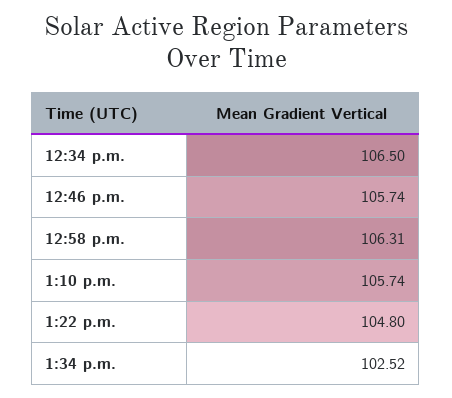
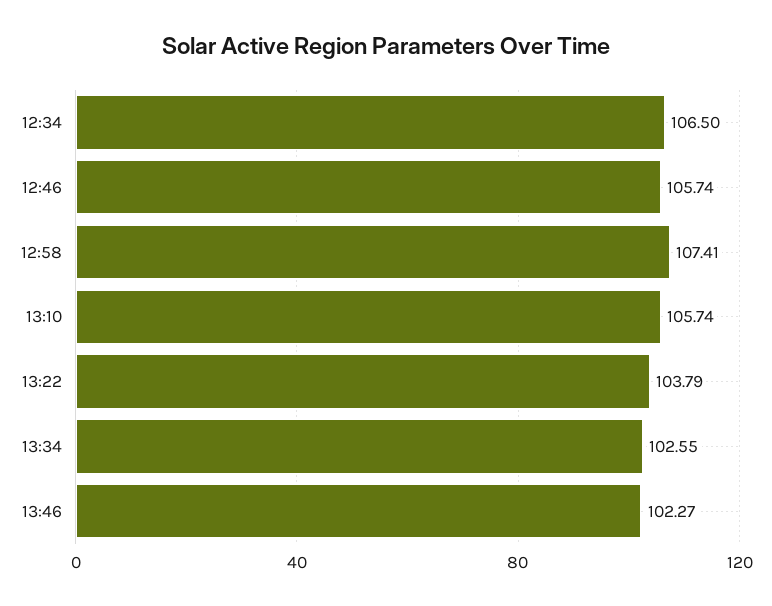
12:58 p.m.: 106.31 -> 107.41
1:22 p.m.: 104.8 -> 103.79
1:34 p.m.: 102.52 -> 102.55
13:46: none -> 102.27

